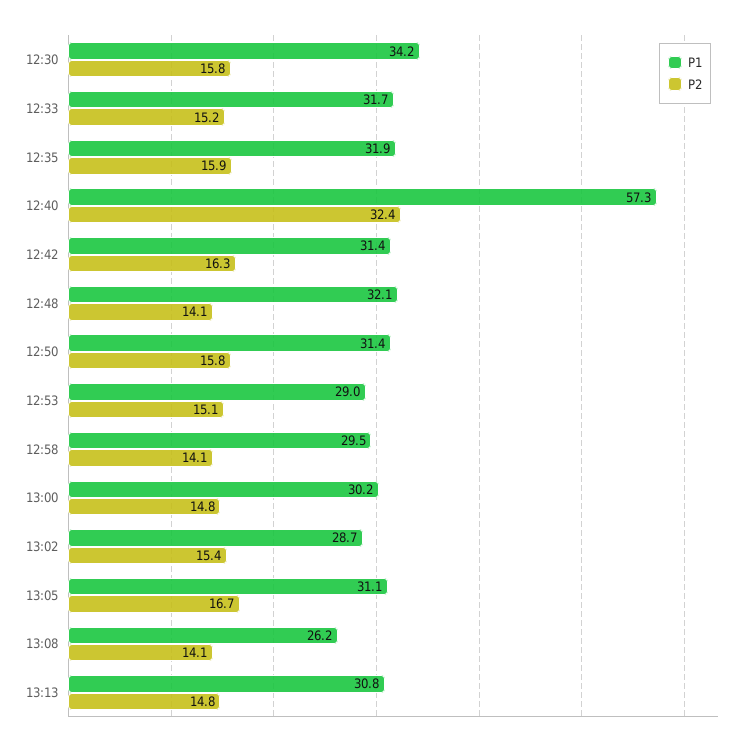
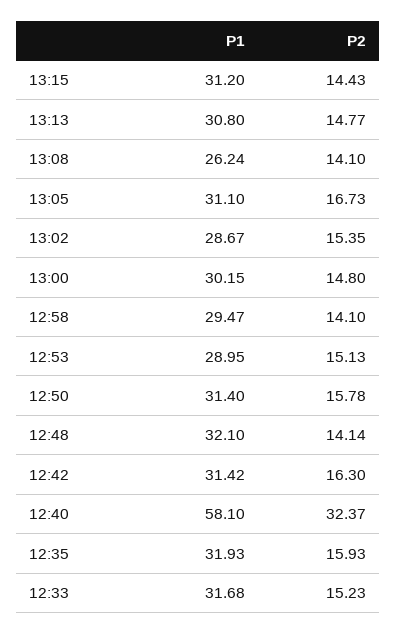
P1, 12:30: 34.2 -> none
P2, 12:30: 15.8 -> none
P1, 12:40: 57.3 -> 58.1
P1, 13:15: none -> 31.2
P2, 13:15: none -> 14.43

